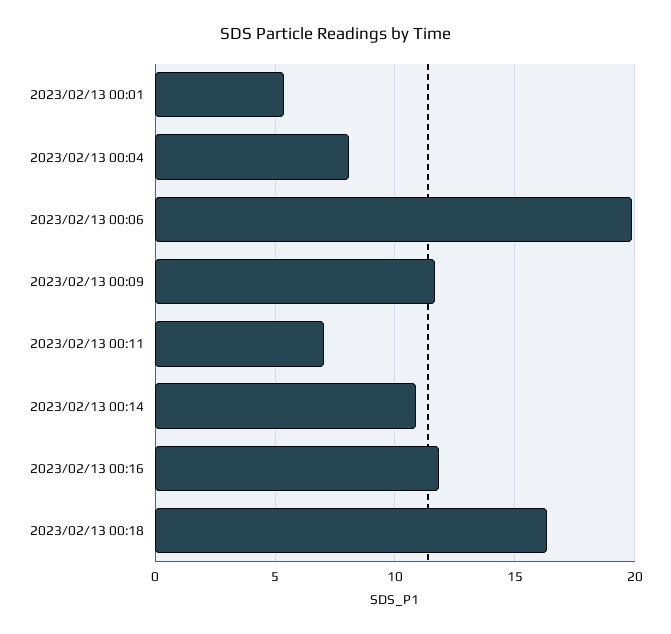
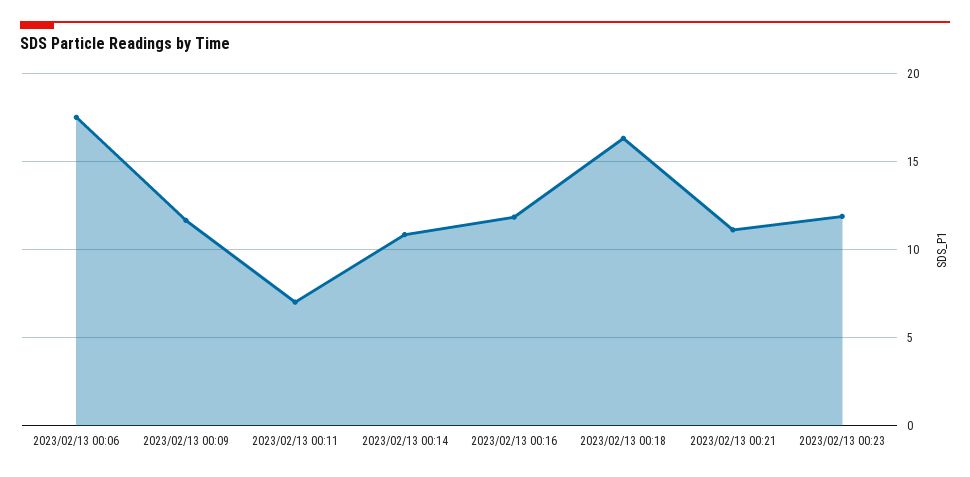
2023/02/13 00:01: 5.5 -> none
2023/02/13 00:04: 8 -> none
2023/02/13 00:06: 20 -> 17.5
2023/02/13 00:21: none -> 11
2023/02/13 00:23: none -> 12

